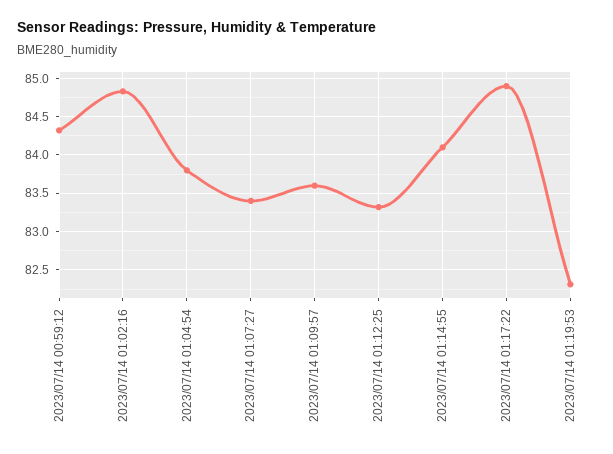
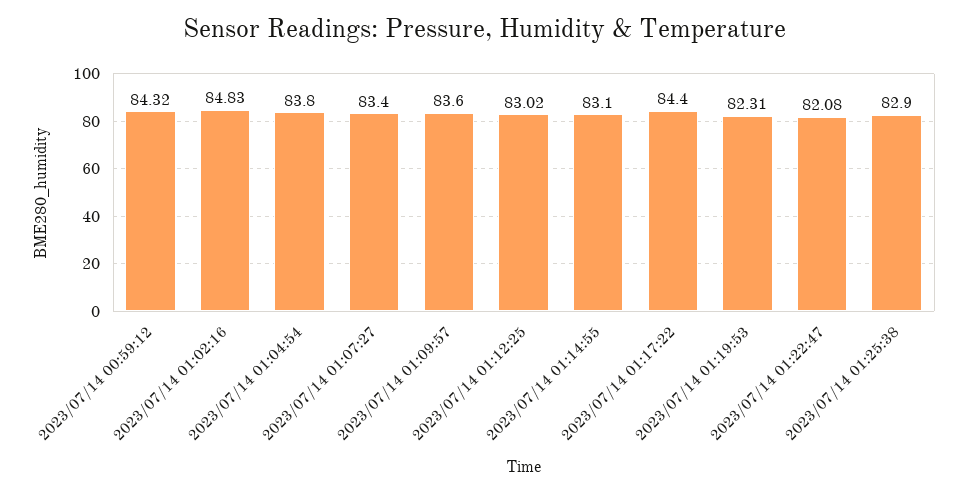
2023/07/14 01:12:25: 83.3 -> 83.02
2023/07/14 01:14:55: 84.1 -> 83.1
2023/07/14 01:17:22: 84.9 -> 84.4
2023/07/14 01:22:47: none -> 82.08
2023/07/14 01:25:38: none -> 82.9

